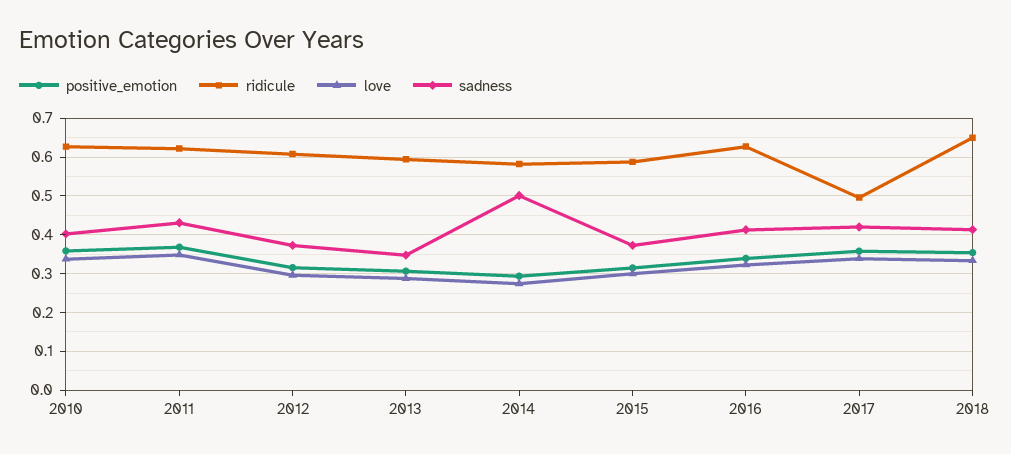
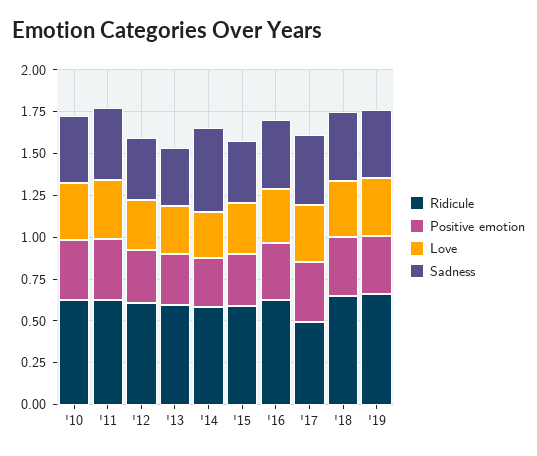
ridicule, '19: none -> 0.65
positive_emotion, '19: none -> 0.35
love, '19: none -> 0.35
sadness, '19: none -> 0.4

